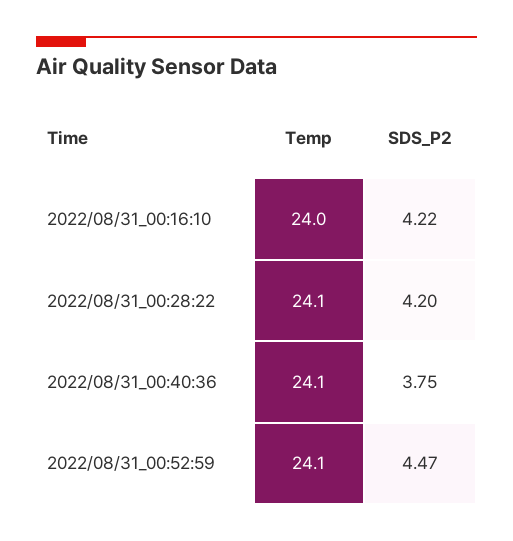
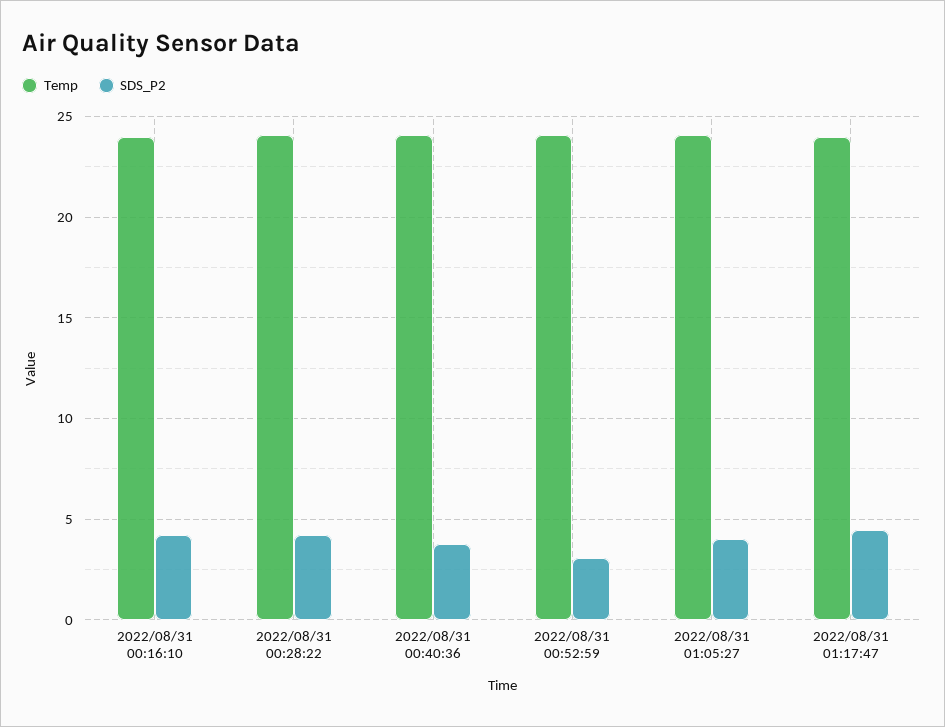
SDS_P2, 2022/08/31_00:52:59: 4.47 -> 3
Temp, 2022/08/31 01:05:27: none -> 24
SDS_P2, 2022/08/31 01:05:27: none -> 4
Temp, 2022/08/31 01:17:47: none -> 24
SDS_P2, 2022/08/31 01:17:47: none -> 4.5

